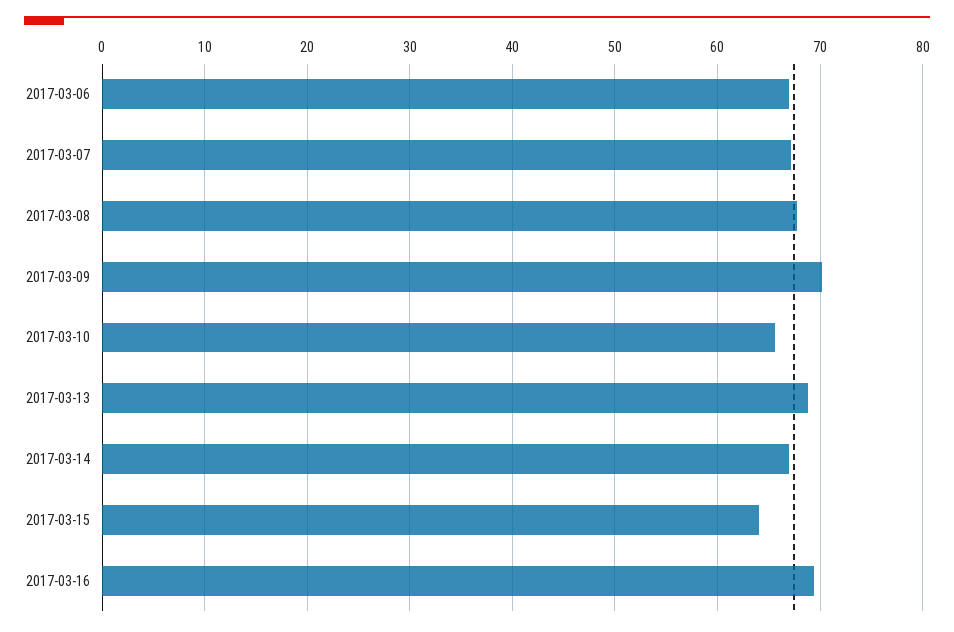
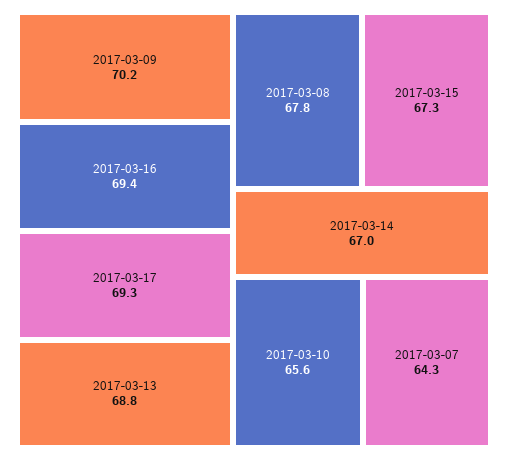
2017-03-06: 67 -> none
2017-03-07: 67 -> 64.3
2017-03-15: 64 -> 67.3
2017-03-17: none -> 69.3

